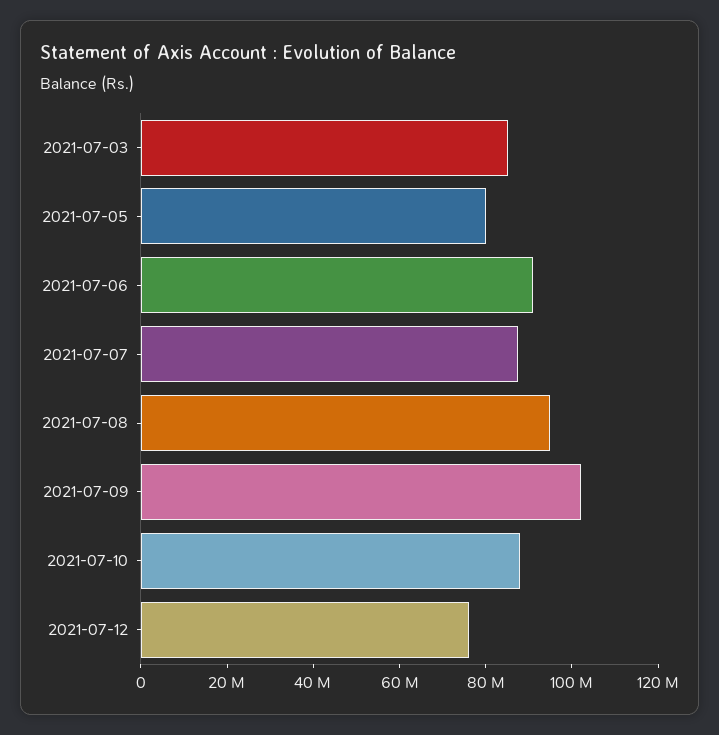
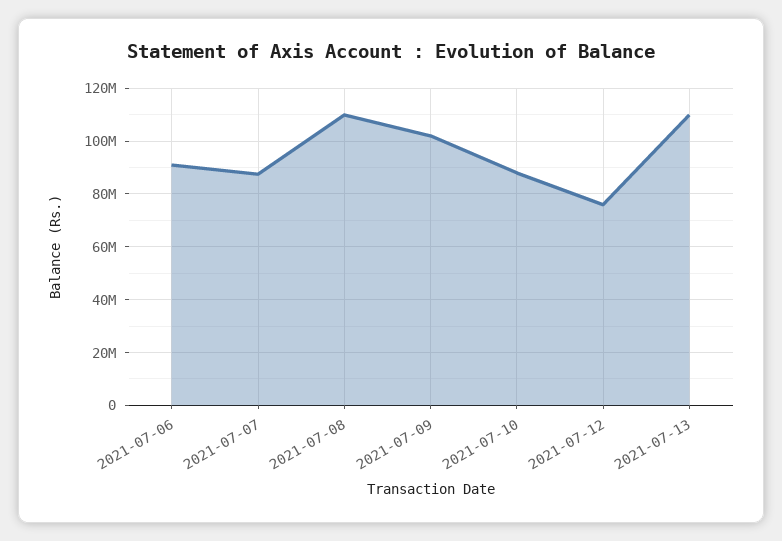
2021-07-03: 85000000 -> none
2021-07-05: 80000000 -> none
2021-07-08: 95000000 -> 110000000
2021-07-13: none -> 110000000

